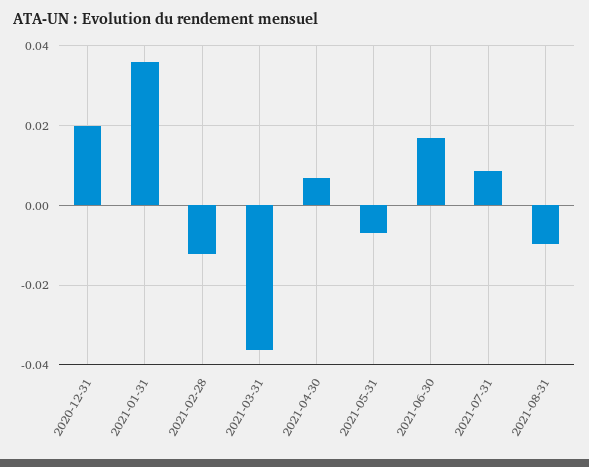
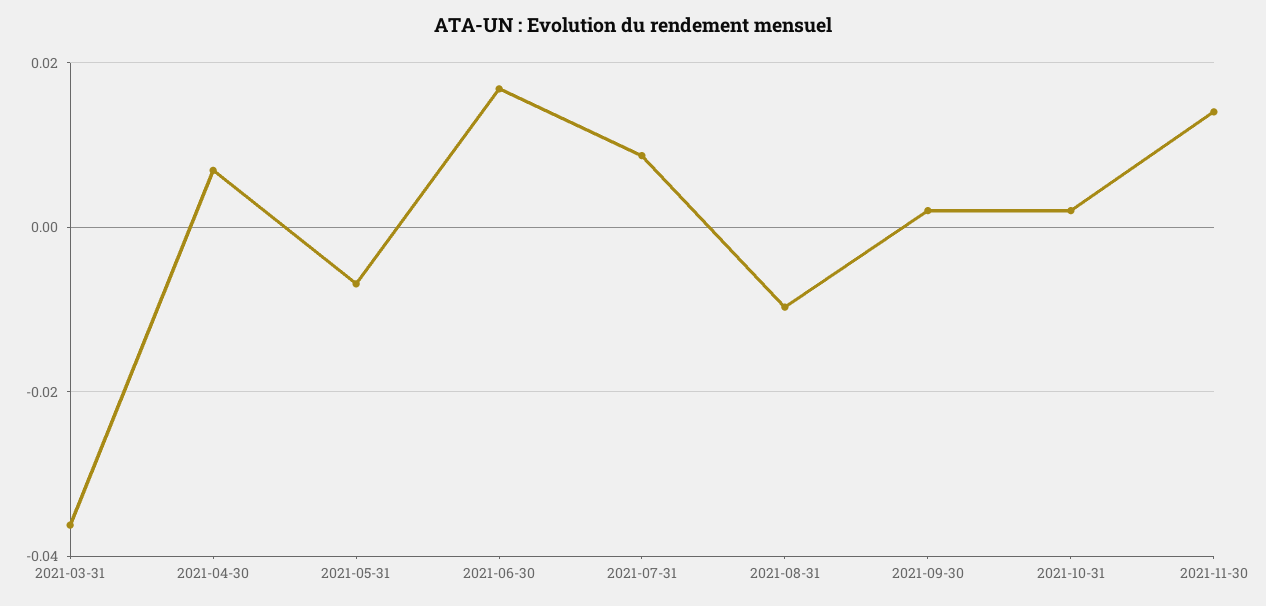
2020-12-31: 0.02 -> none
2021-01-31: 0.036 -> none
2021-02-28: -0.012 -> none
2021-09-30: none -> 0.002
2021-10-31: none -> 0.002
2021-11-30: none -> 0.014

